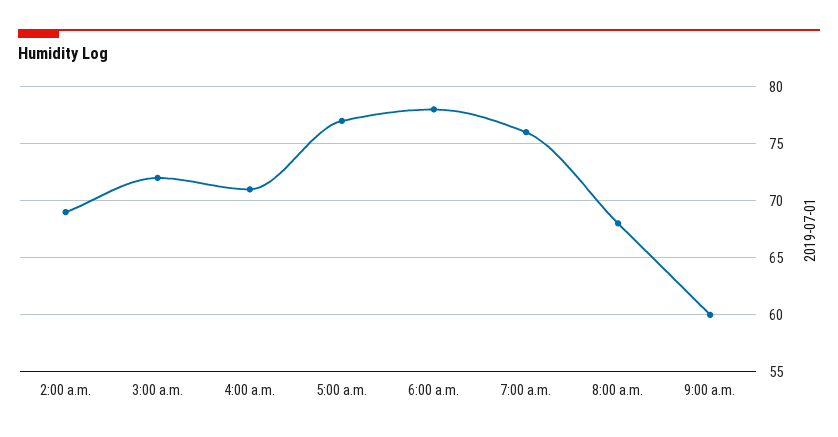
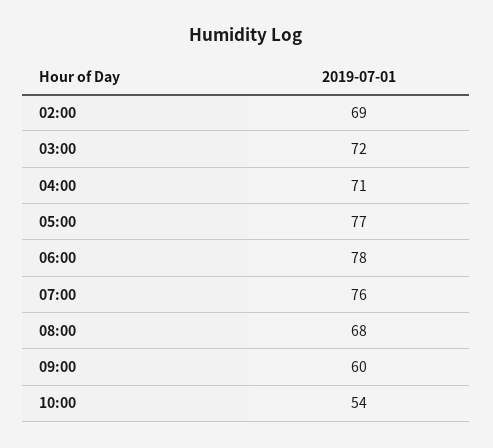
10:00: none -> 54

